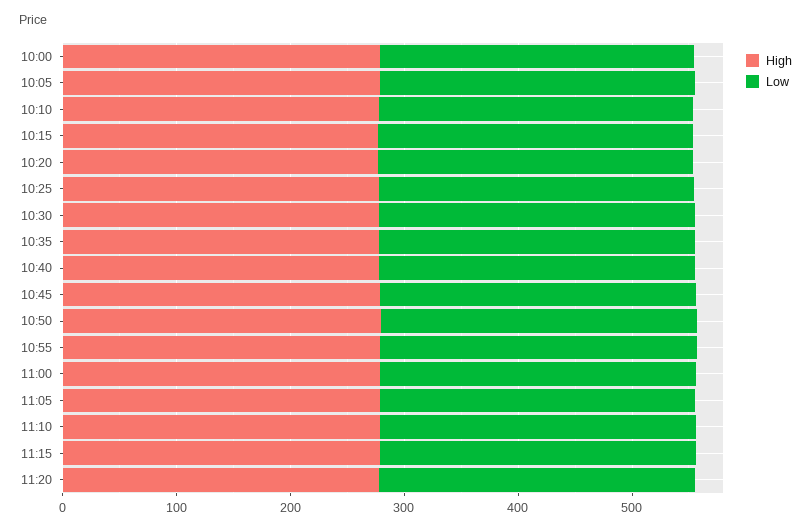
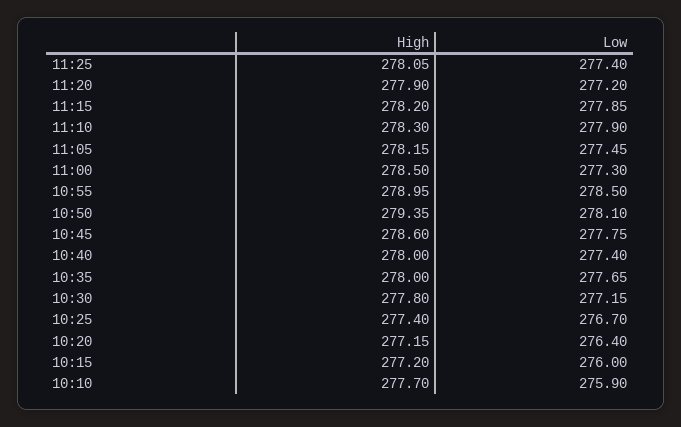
High, 10:00: 280 -> none
Low, 10:00: 280 -> none
High, 10:05: 280 -> none
Low, 10:05: 280 -> none
High, 11:25: none -> 278.05
Low, 11:25: none -> 277.4

